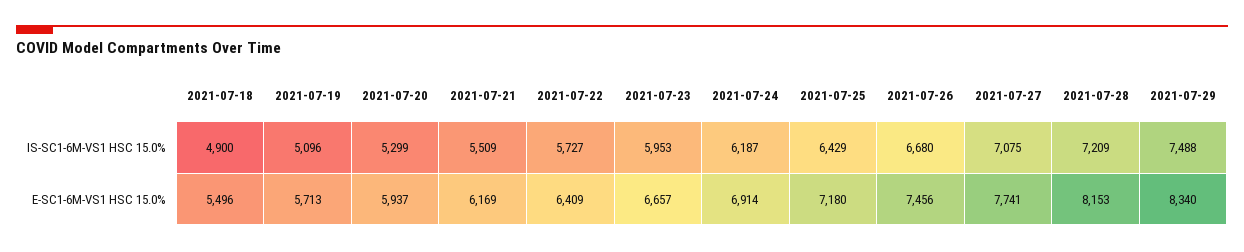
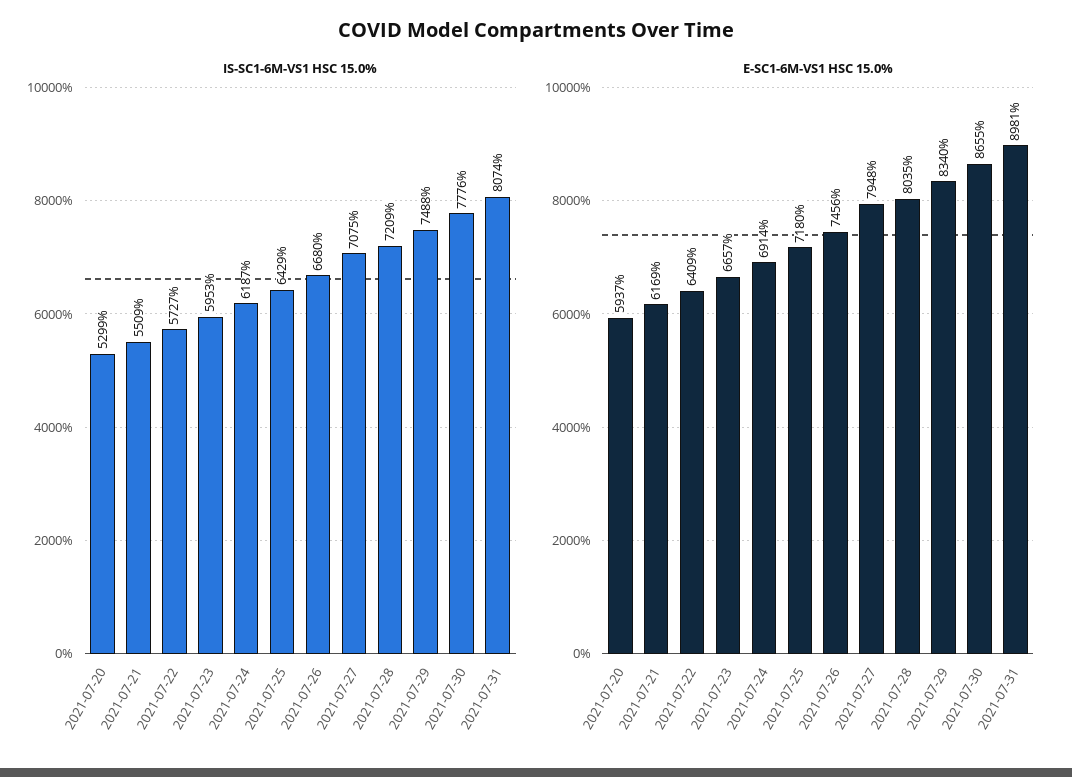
IS-SC1-6M-VS1 HSC 15.0%, 2021-07-18: 4900 -> none
IS-SC1-6M-VS1 HSC 15.0%, 2021-07-19: 5096 -> none
E-SC1-6M-VS1 HSC 15.0%, 2021-07-18: 5496 -> none
E-SC1-6M-VS1 HSC 15.0%, 2021-07-19: 5713 -> none
E-SC1-6M-VS1 HSC 15.0%, 2021-07-27: 7741 -> 7948
E-SC1-6M-VS1 HSC 15.0%, 2021-07-28: 8153 -> 8035
IS-SC1-6M-VS1 HSC 15.0%, 2021-07-30: none -> 7776
IS-SC1-6M-VS1 HSC 15.0%, 2021-07-31: none -> 8074
E-SC1-6M-VS1 HSC 15.0%, 2021-07-30: none -> 8655
E-SC1-6M-VS1 HSC 15.0%, 2021-07-31: none -> 8981

